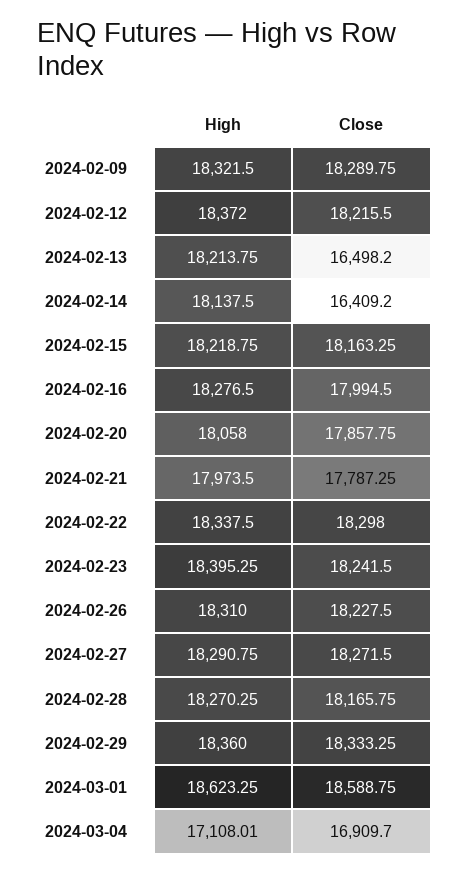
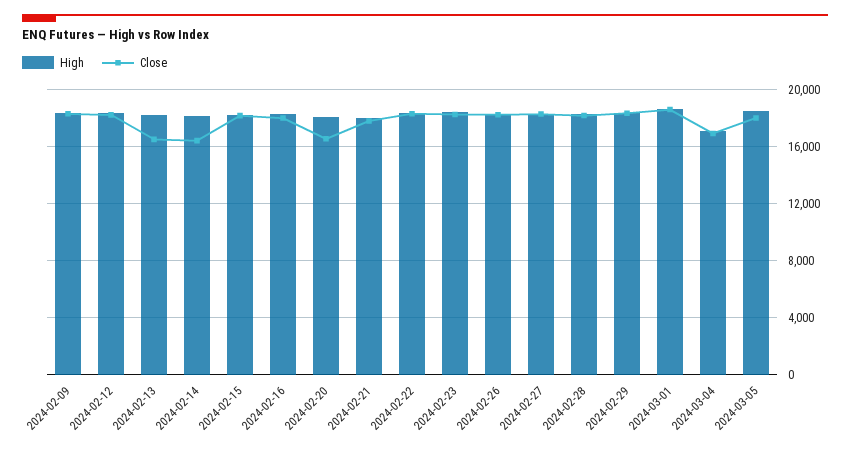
Close, 2024-02-20: 17857.75 -> 16500
High, 2024-03-05: none -> 18500
Close, 2024-03-05: none -> 18000

